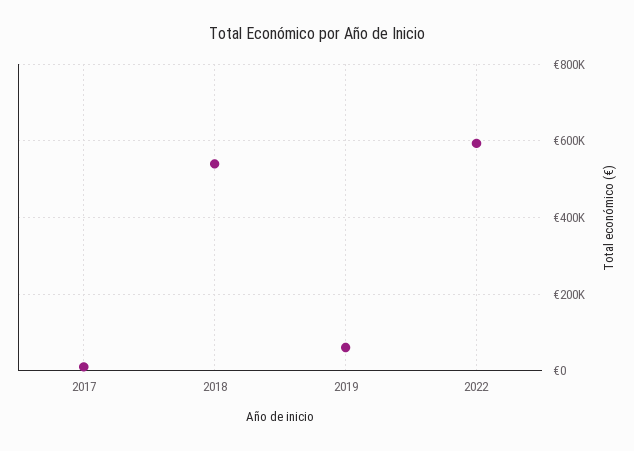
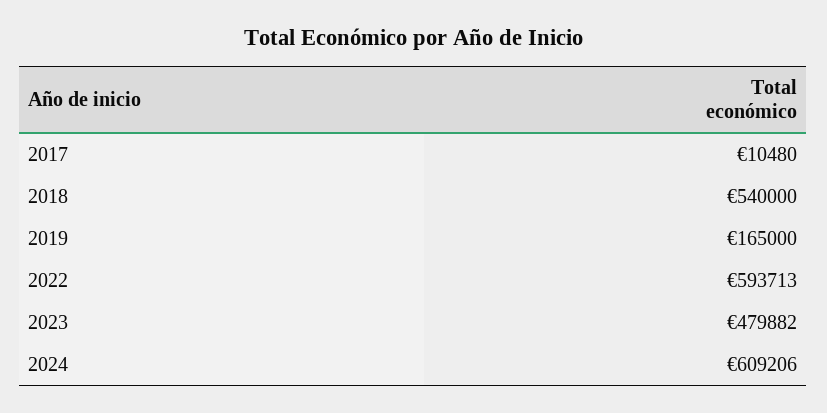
2019: 60000 -> 165000
2023: none -> 479882
2024: none -> 609206

